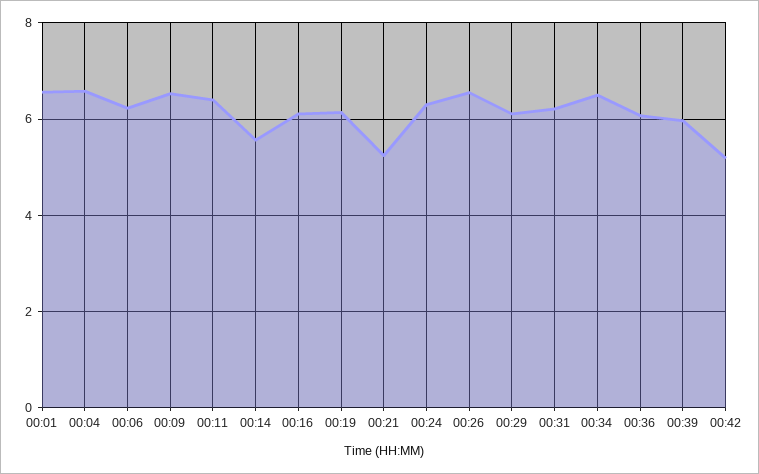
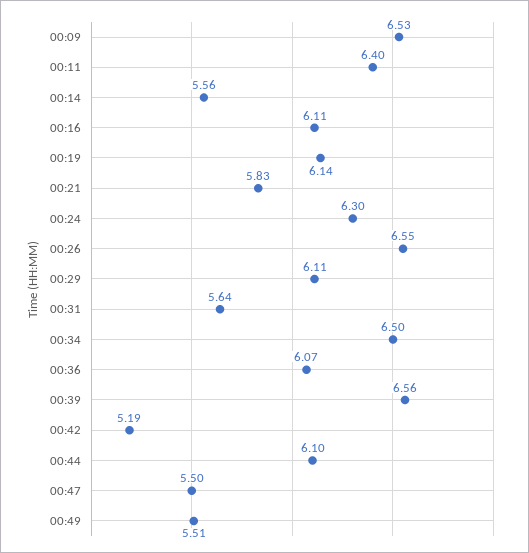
00:01: 6.6 -> none
00:04: 6.6 -> none
00:06: 6.2 -> none
00:21: 5.2 -> 5.83
00:31: 6.2 -> 5.64
00:39: 6 -> 6.56
00:44: none -> 6.1
00:47: none -> 5.5
00:49: none -> 5.51

